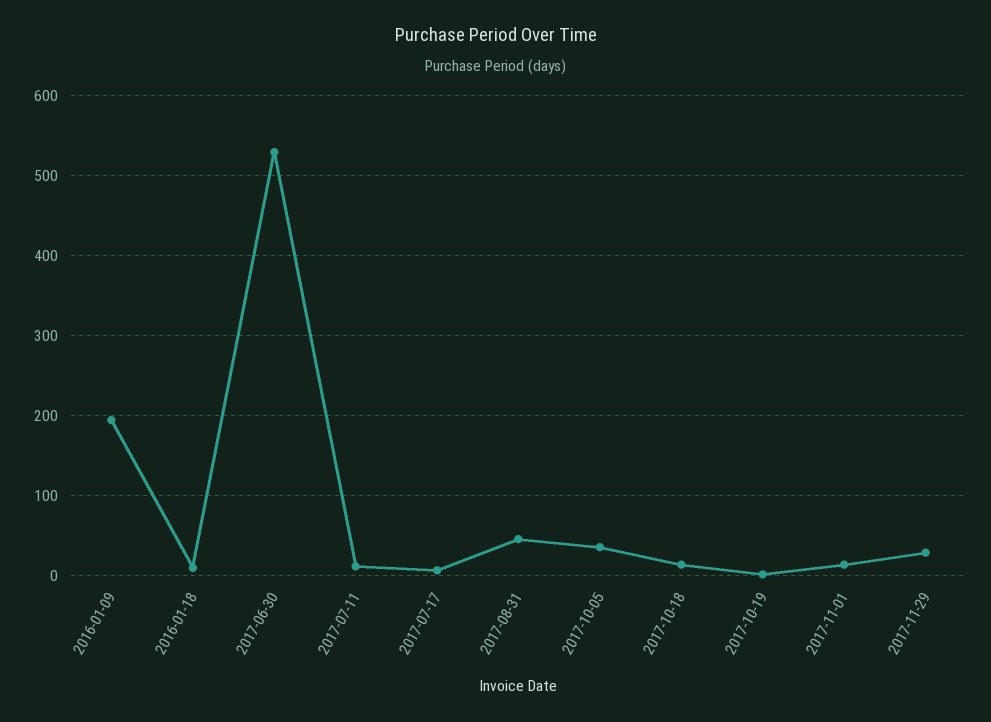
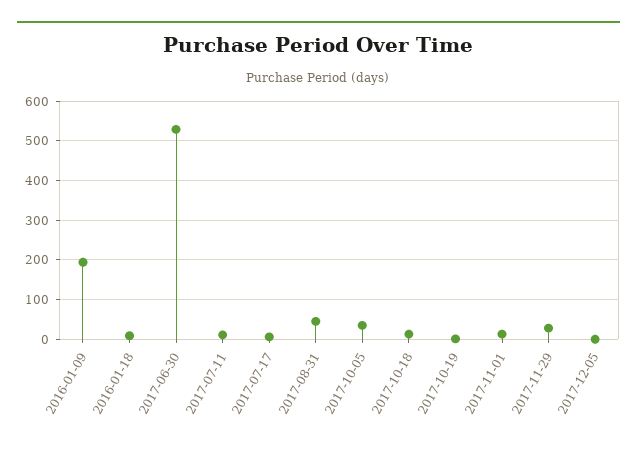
2017-12-05: none -> 0

